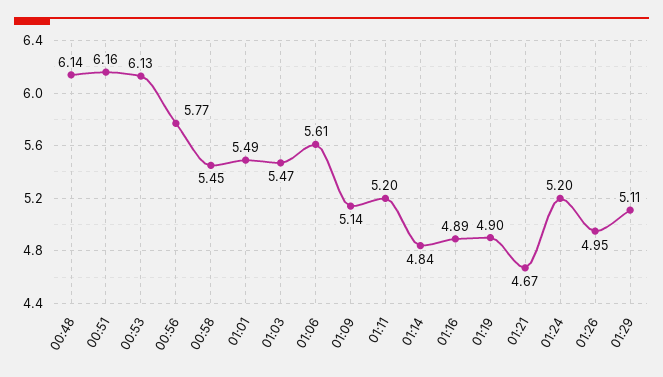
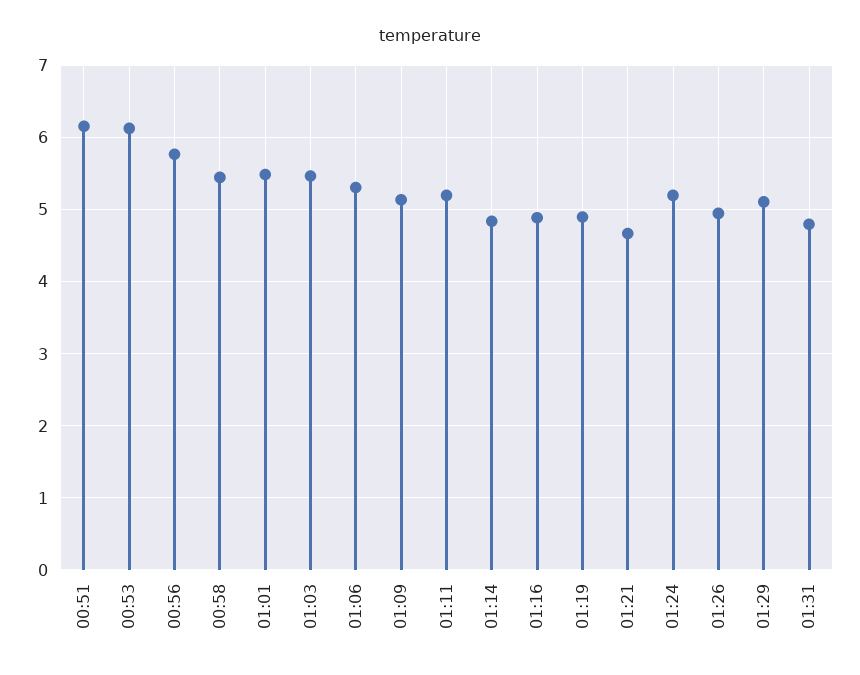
00:48: 6.14 -> none
01:06: 5.61 -> 5.3
01:31: none -> 4.8

